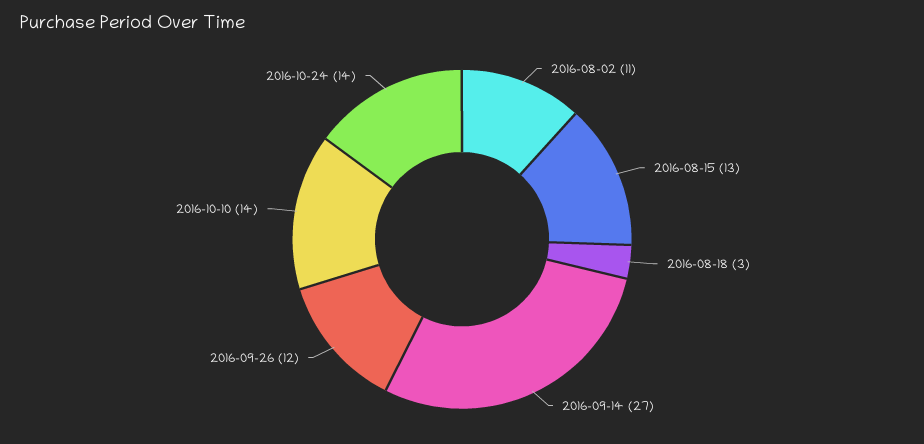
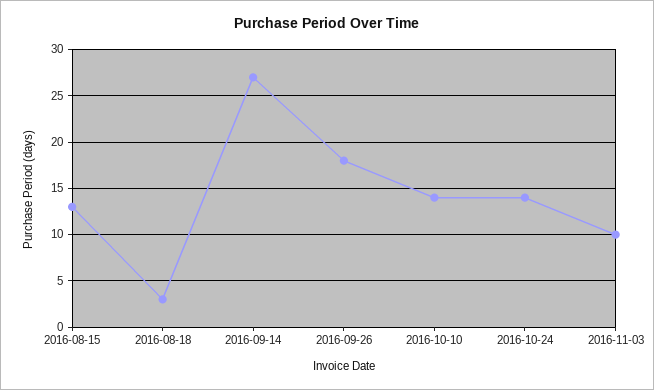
2016-08-02: 11 -> none
2016-09-26: 12 -> 18
2016-11-03: none -> 10

